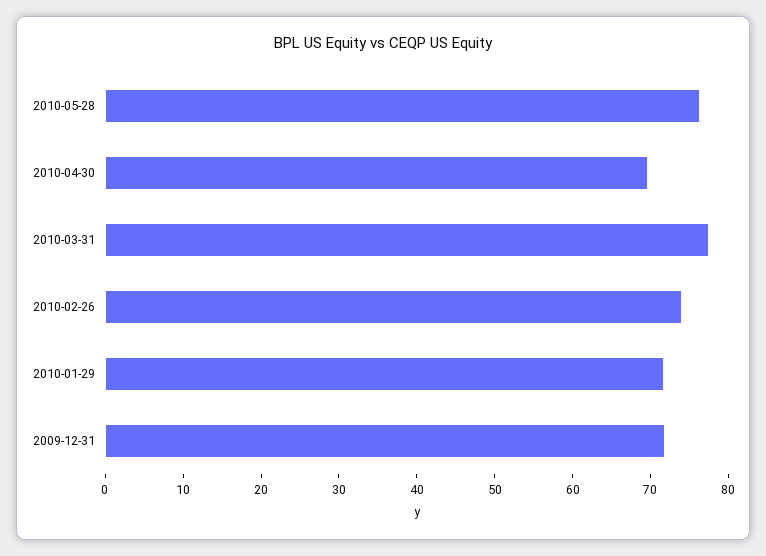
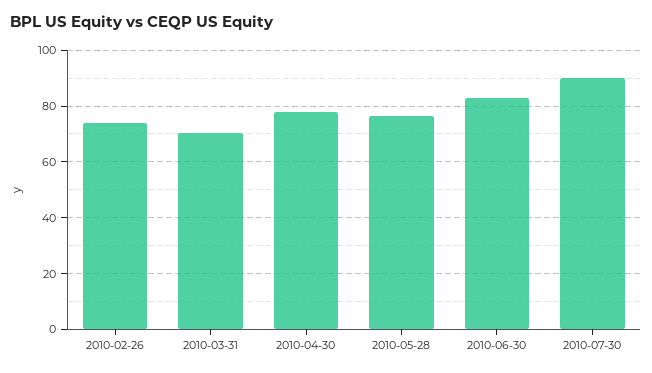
2010-04-30: 70 -> 77.5
2010-03-31: 78 -> 70
2010-01-29: 72 -> none
2009-12-31: 72 -> none
2010-06-30: none -> 82.5
2010-07-30: none -> 90

